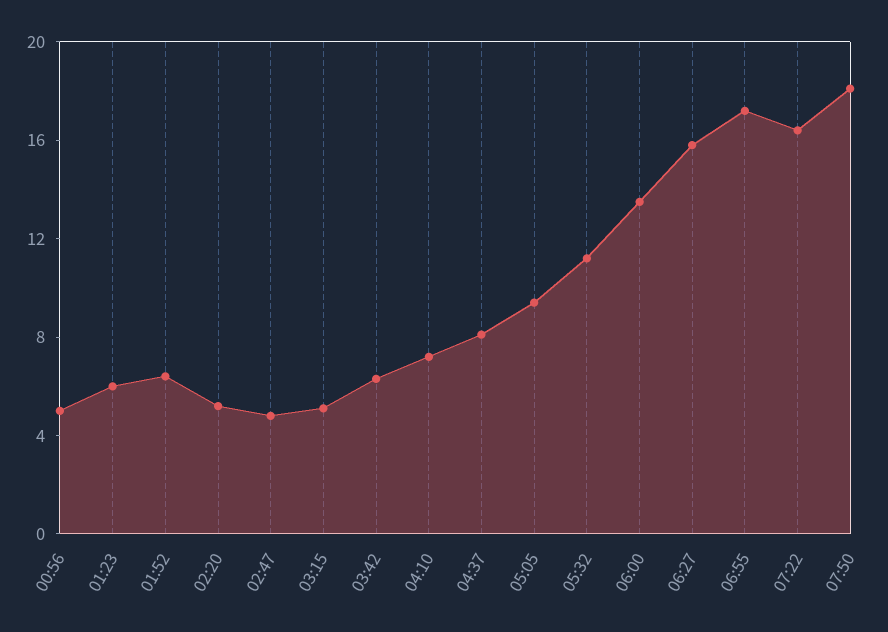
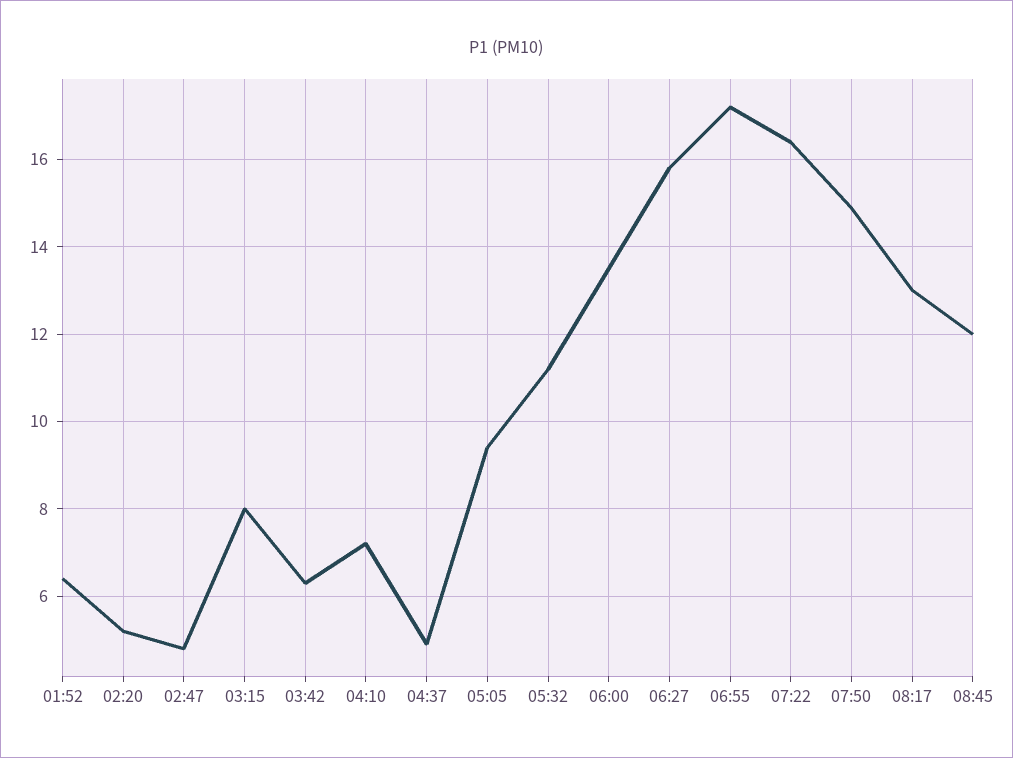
00:56: 5 -> none
01:23: 6 -> none
03:15: 5 -> 8
04:37: 8 -> 5
07:50: 18 -> 15
08:17: none -> 13
08:45: none -> 12

